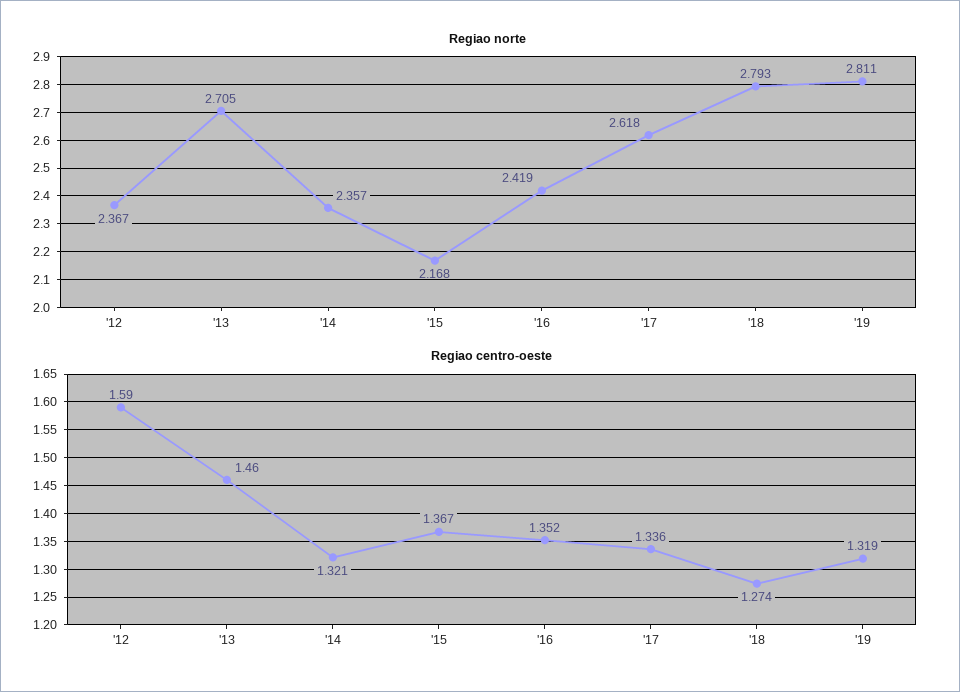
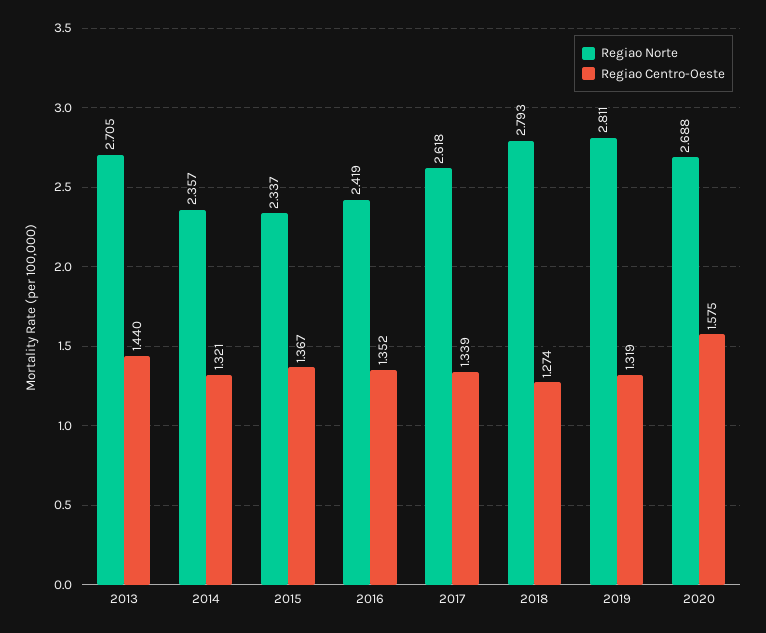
Regiao norte, '12: 2.367 -> none
Regiao norte, '15: 2.168 -> 2.337
Regiao centro-oeste, '12: 1.59 -> none
Regiao centro-oeste, '13: 1.46 -> 1.44
Regiao centro-oeste, '17: 1.336 -> 1.339
Regiao norte, 2020: none -> 2.688
Regiao centro-oeste, 2020: none -> 1.575

